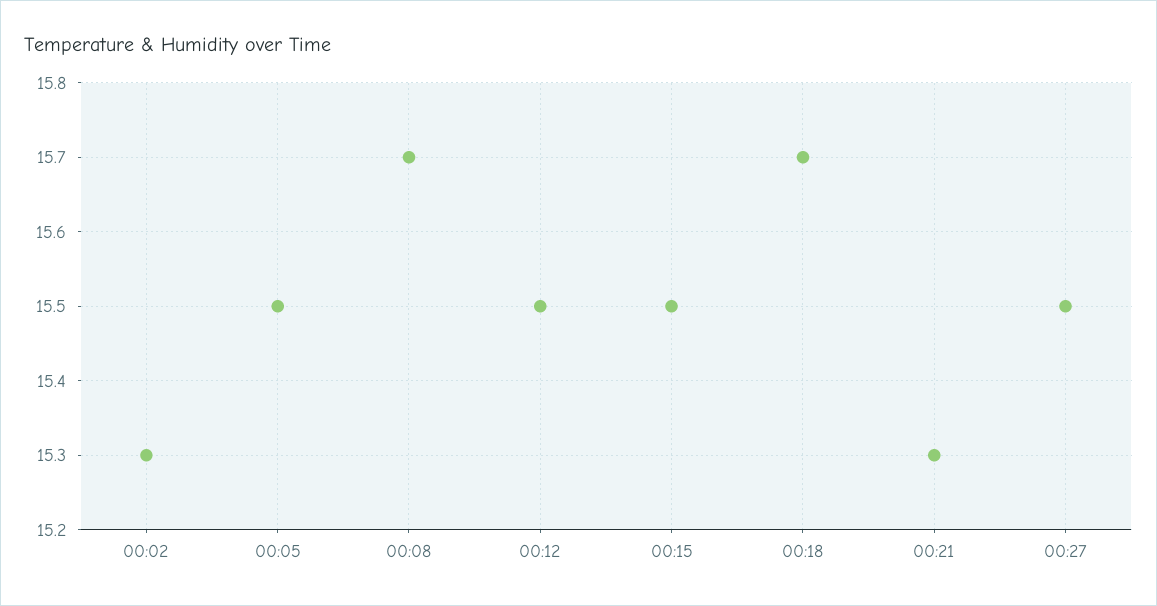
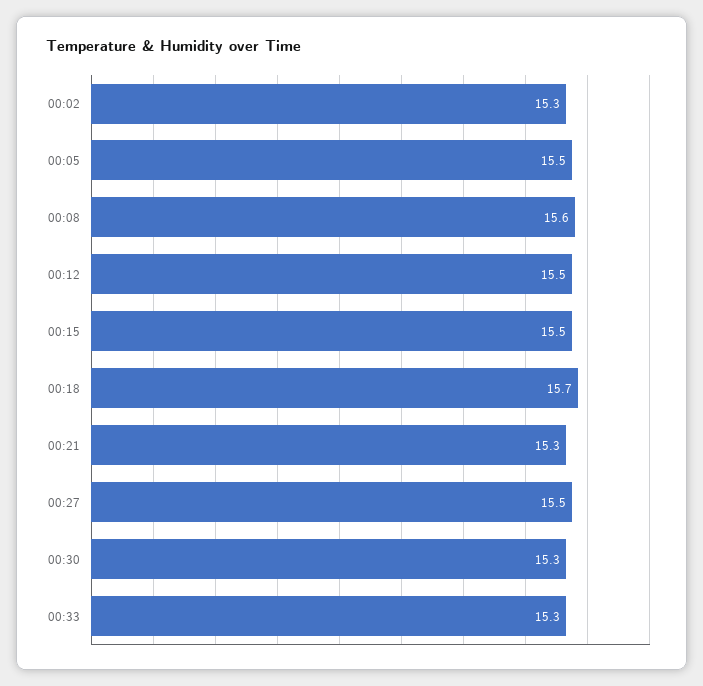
00:08: 15.7 -> 15.6
00:30: none -> 15.3
00:33: none -> 15.3

